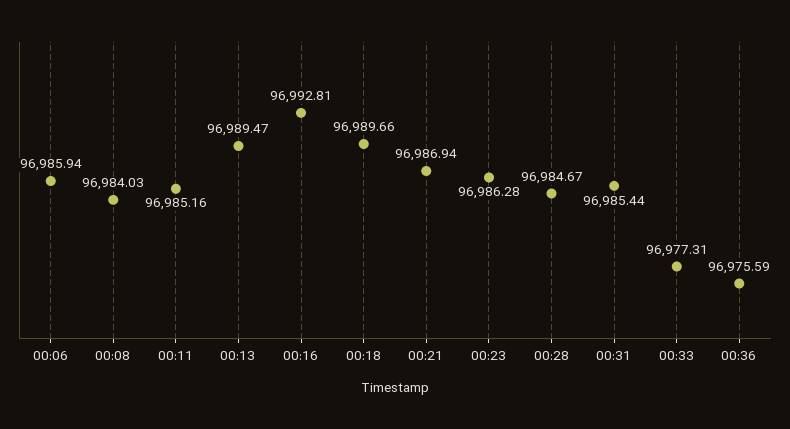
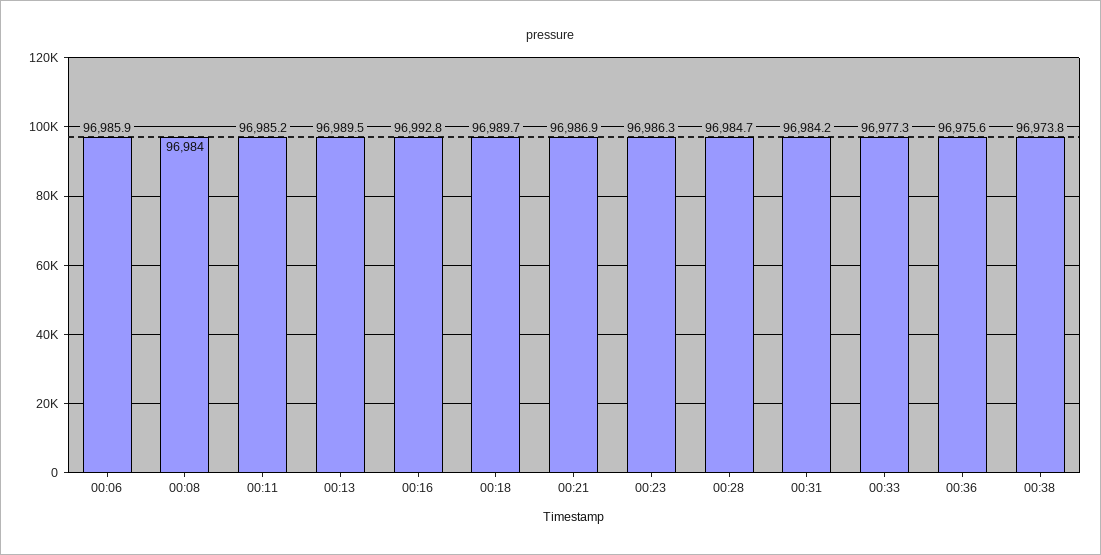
00:31: 96985.44 -> 96984.2
00:38: none -> 96973.8

